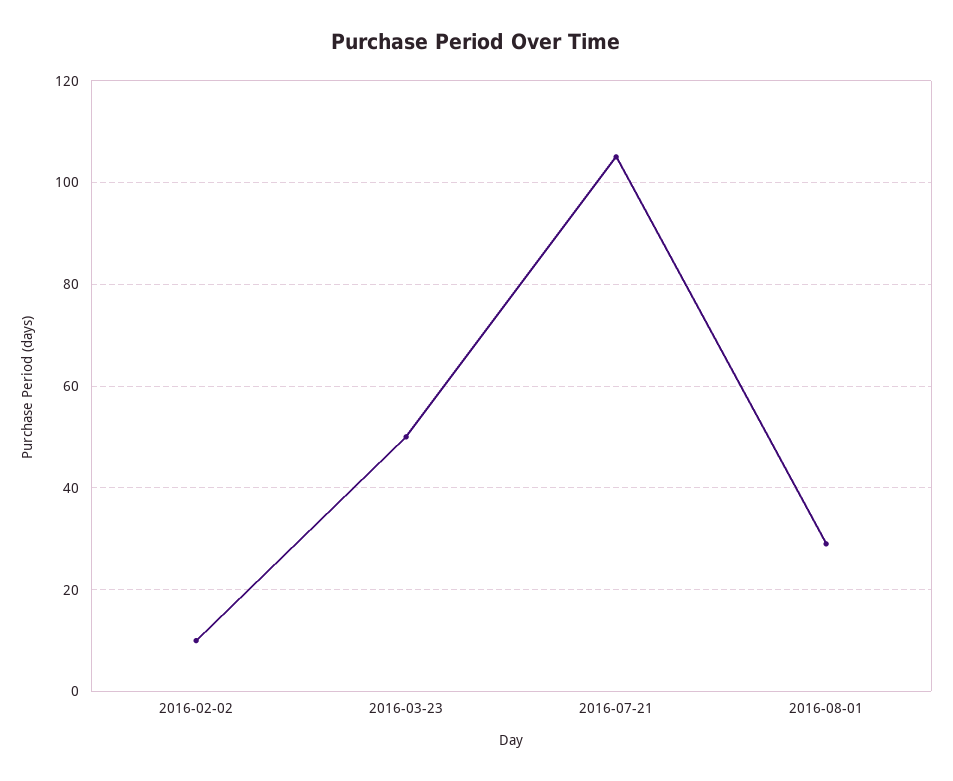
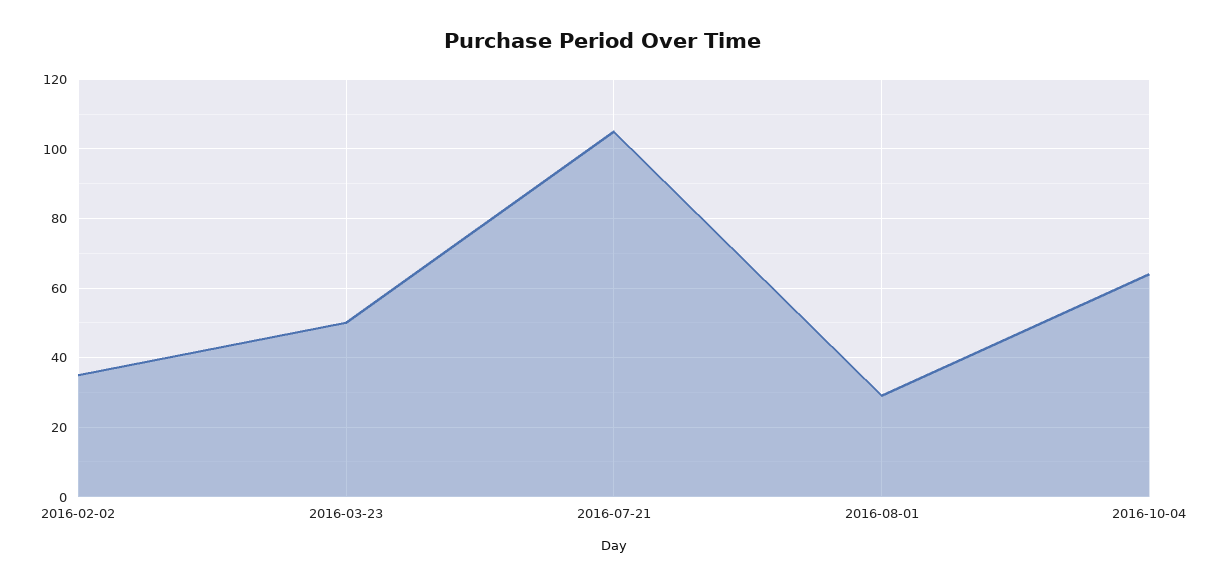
2016-02-02: 10 -> 35
2016-10-04: none -> 65

